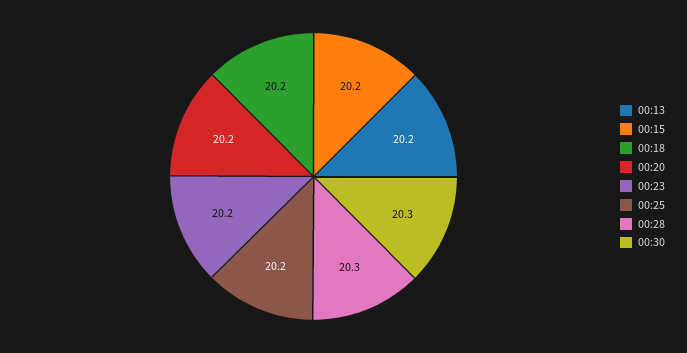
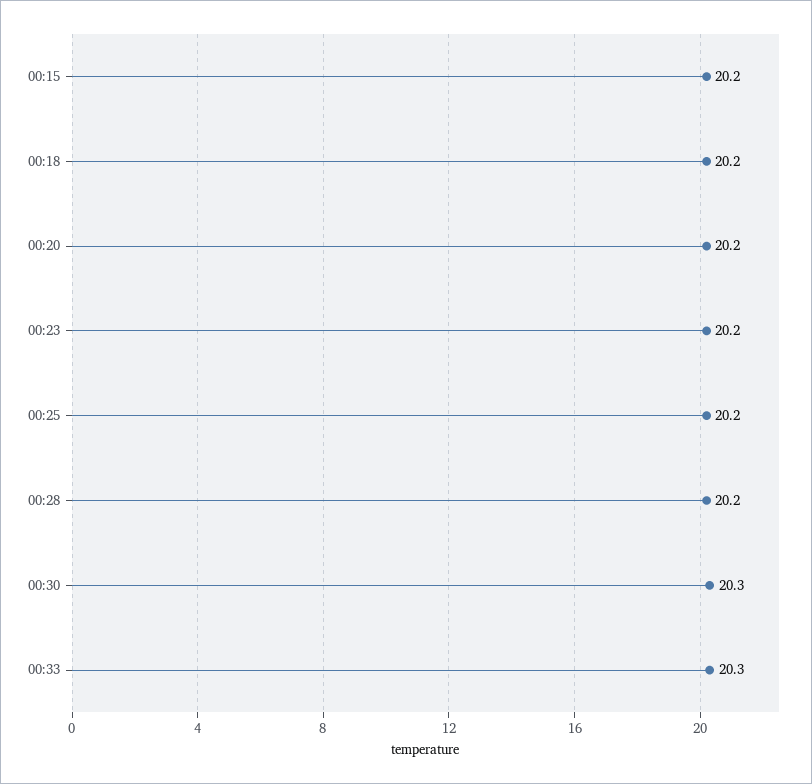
00:13: 20.2 -> none
00:28: 20.3 -> 20.2
00:33: none -> 20.3

